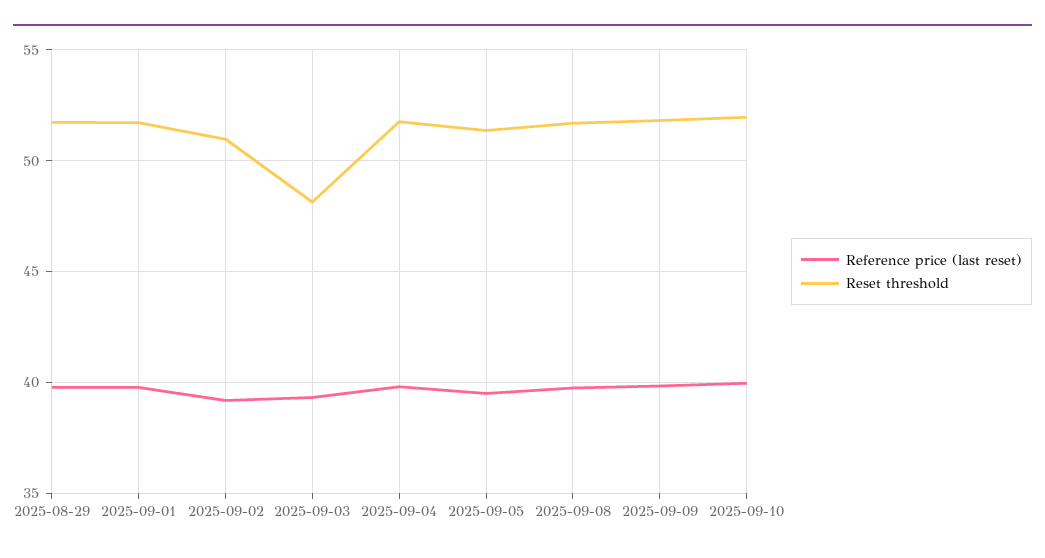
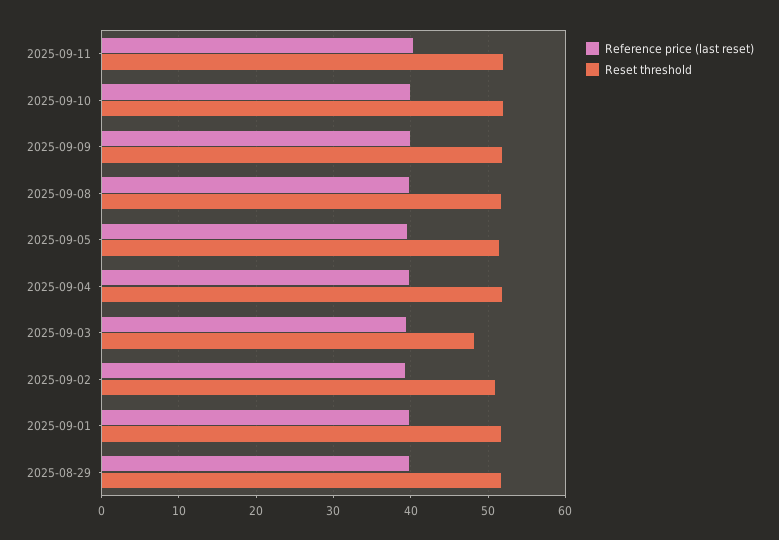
Reference price (last reset), 2025-09-11: none -> 40
Reset threshold, 2025-09-11: none -> 52

